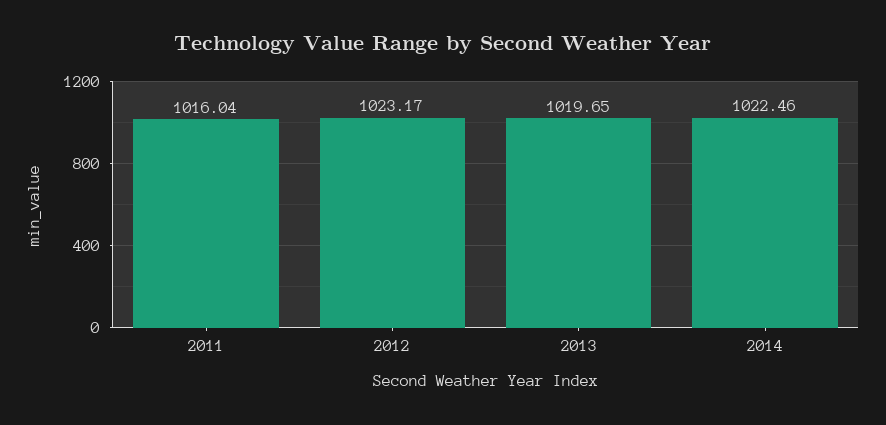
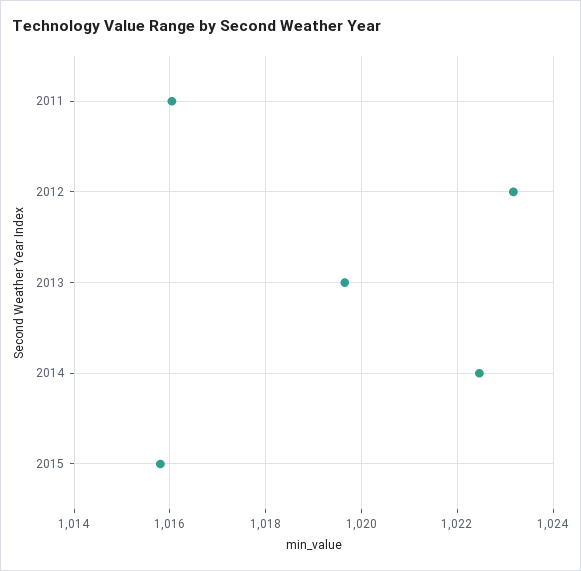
2015: none -> 1015.8

